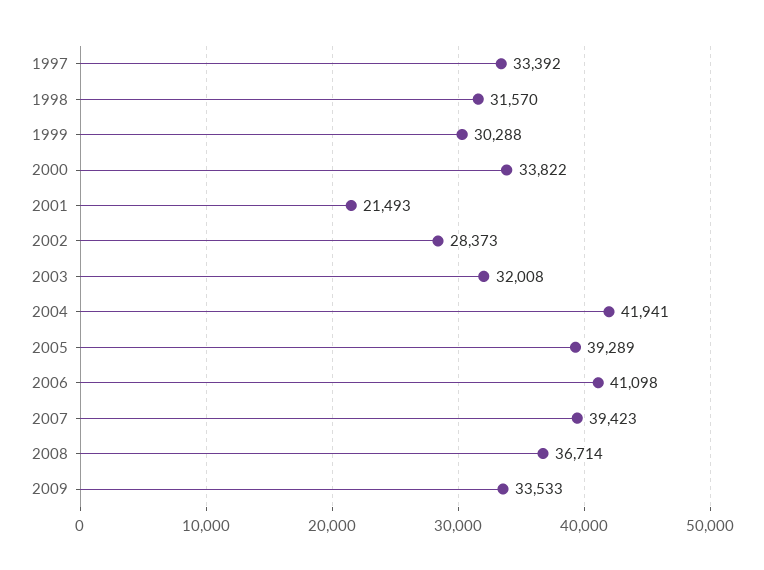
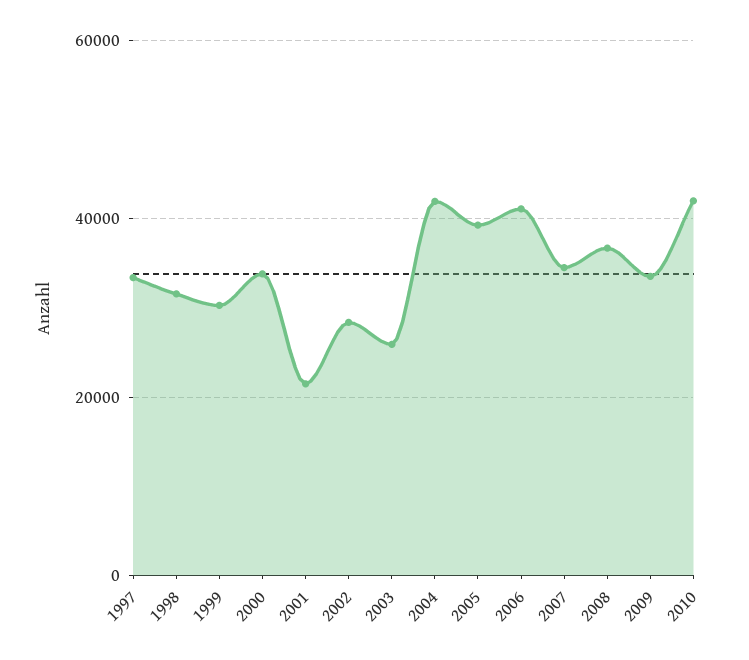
2003: 32008 -> 26000
2007: 39423 -> 34000
2010: none -> 42000

